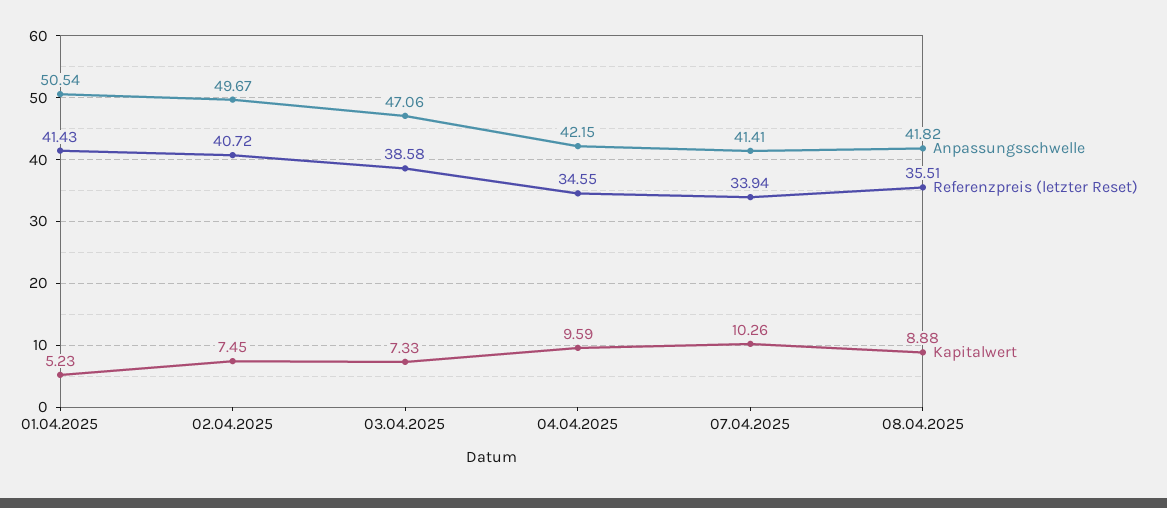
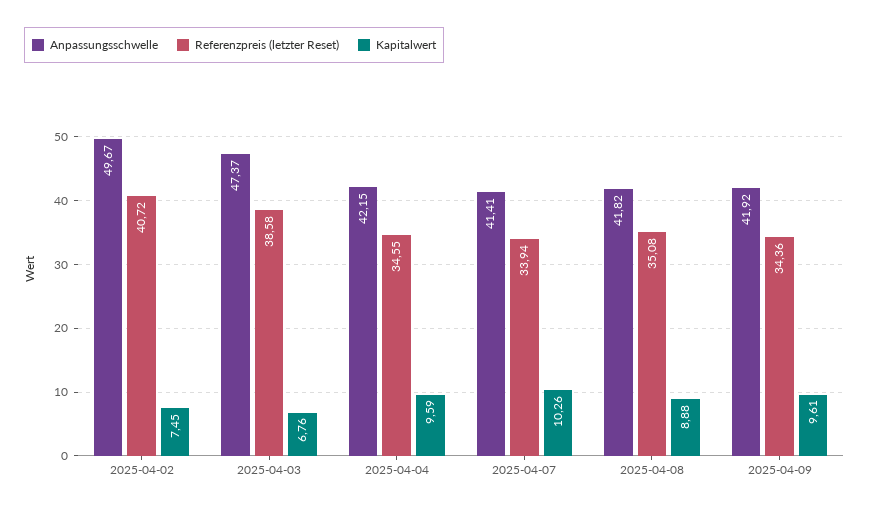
Anpassungsschwelle, 01.04.2025: 50.54 -> none
Referenzpreis (letzter Reset), 01.04.2025: 41.43 -> none
Kapitalwert, 01.04.2025: 5.23 -> none
Anpassungsschwelle, 03.04.2025: 47.06 -> 47.37
Kapitalwert, 03.04.2025: 7.33 -> 6.76
Referenzpreis (letzter Reset), 08.04.2025: 35.51 -> 35.08
Anpassungsschwelle, 2025-04-09: none -> 41.92
Referenzpreis (letzter Reset), 2025-04-09: none -> 34.36
Kapitalwert, 2025-04-09: none -> 9.61

